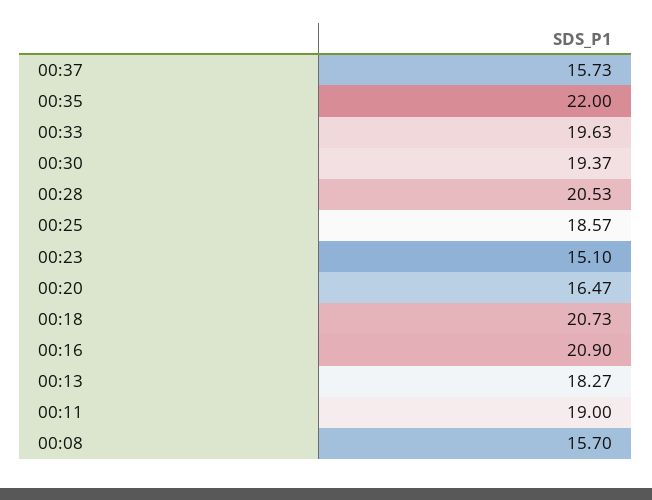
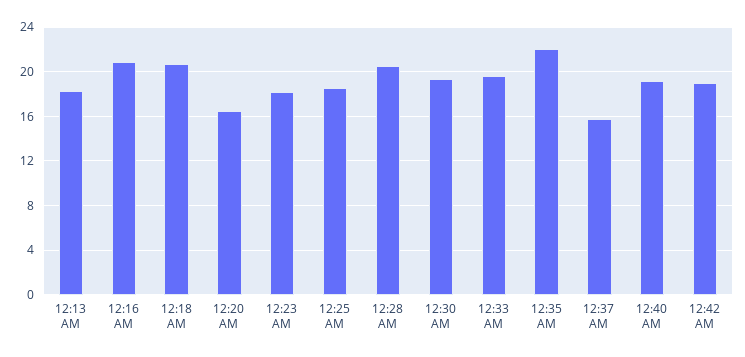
00:23: 15.1 -> 18
00:11: 19 -> none
00:08: 15.7 -> none
12:40 AM: none -> 19
12:42 AM: none -> 19

